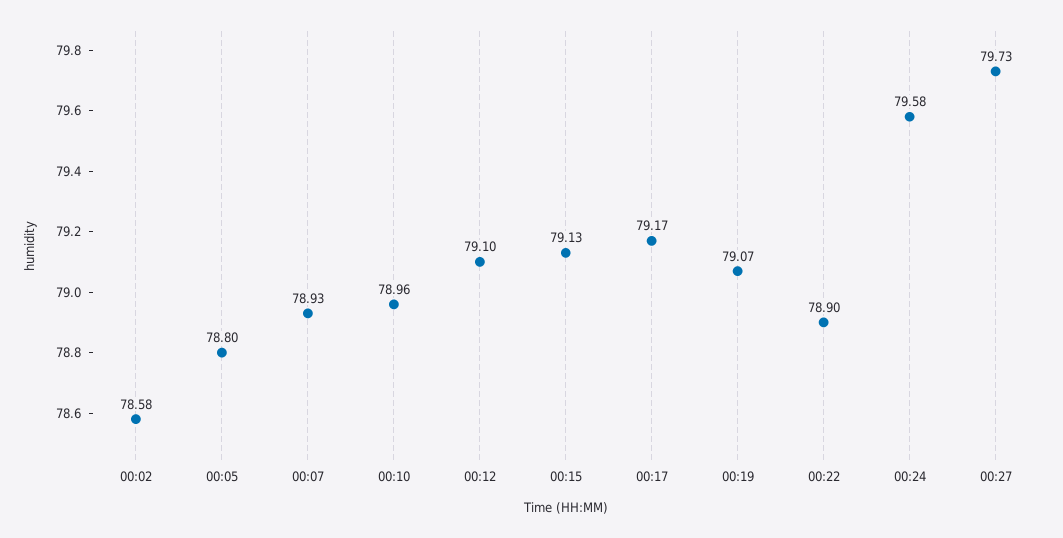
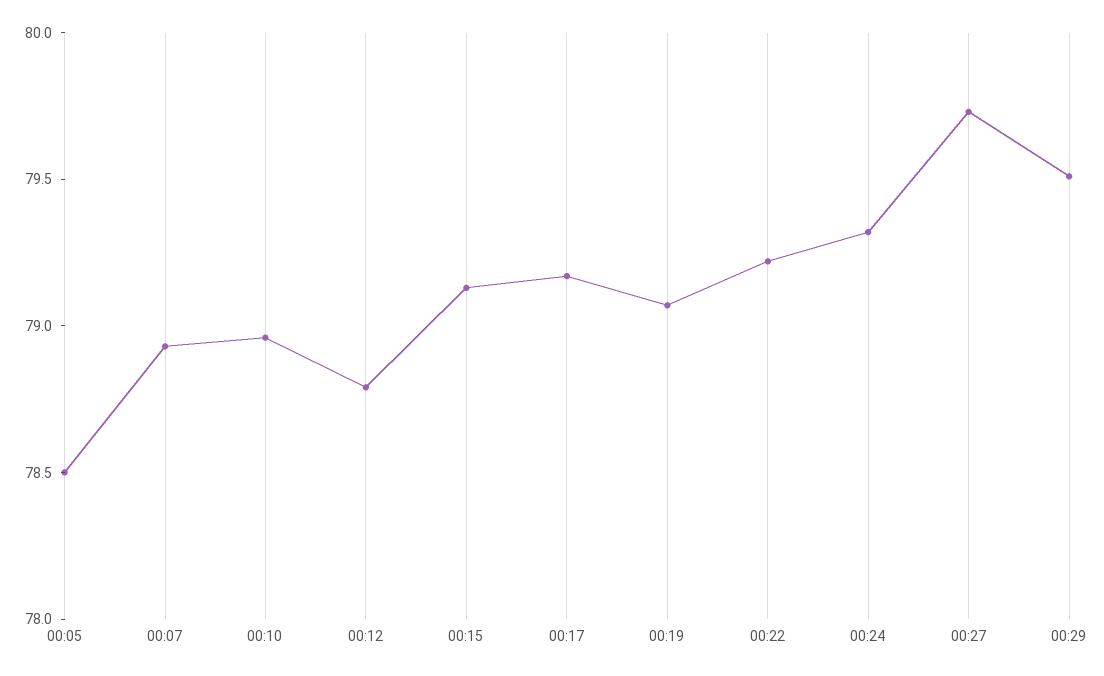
00:02: 78.58 -> none
00:05: 78.8 -> 78.5
00:12: 79.1 -> 78.8
00:22: 78.9 -> 79.2
00:24: 79.58 -> 79.3
00:29: none -> 79.5

